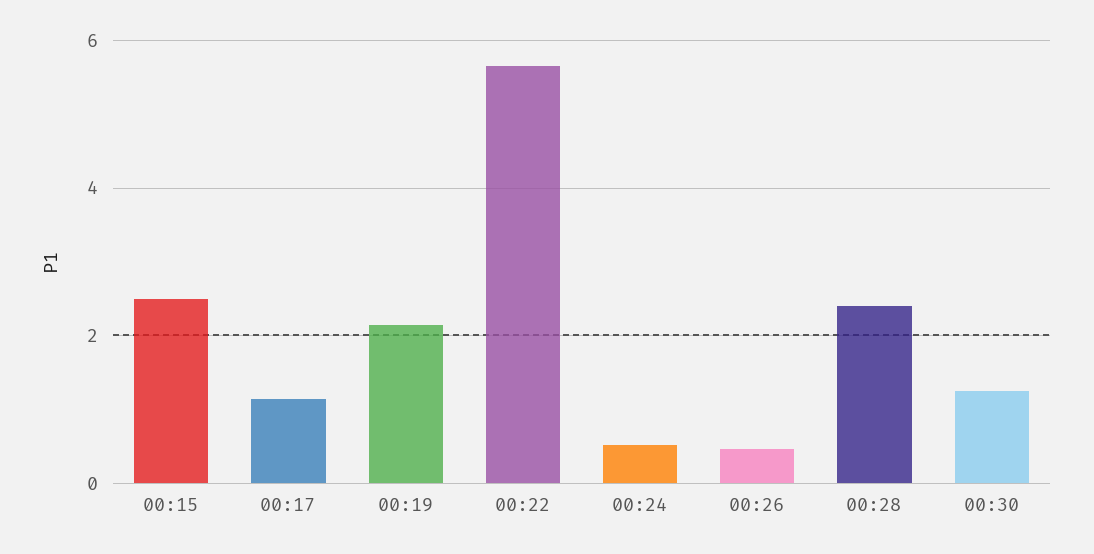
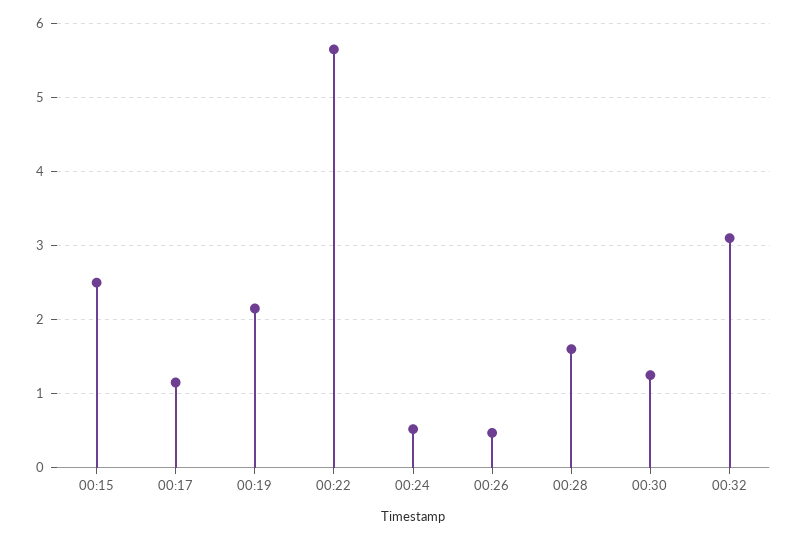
00:28: 2.4 -> 1.6
00:32: none -> 3.1

